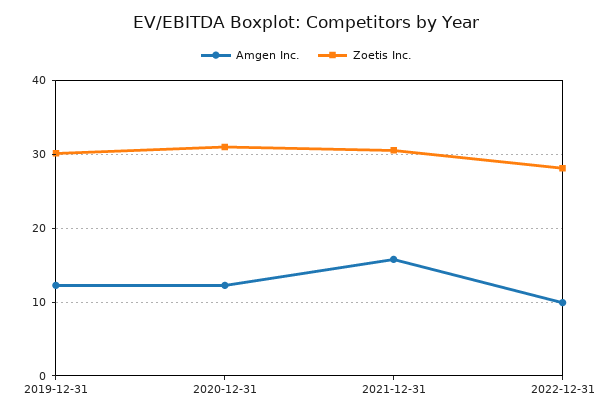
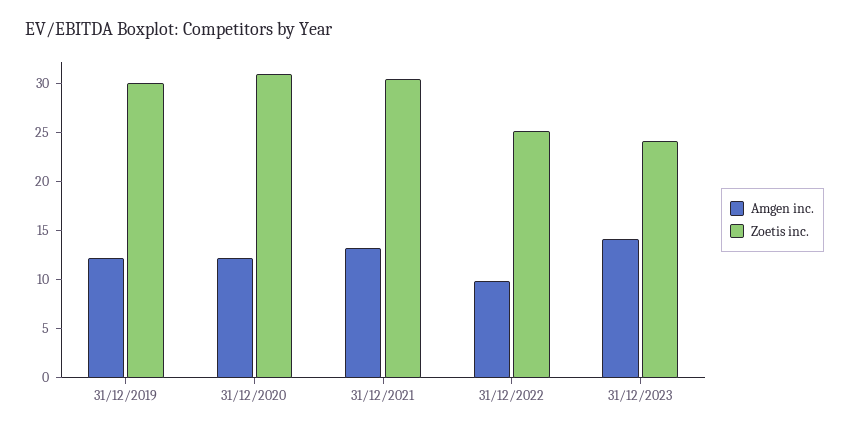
Amgen Inc., 2021-12-31: 16 -> 13
Zoetis Inc., 2022-12-31: 28 -> 25
Amgen Inc., 31/12/2023: none -> 14
Zoetis Inc., 31/12/2023: none -> 24

